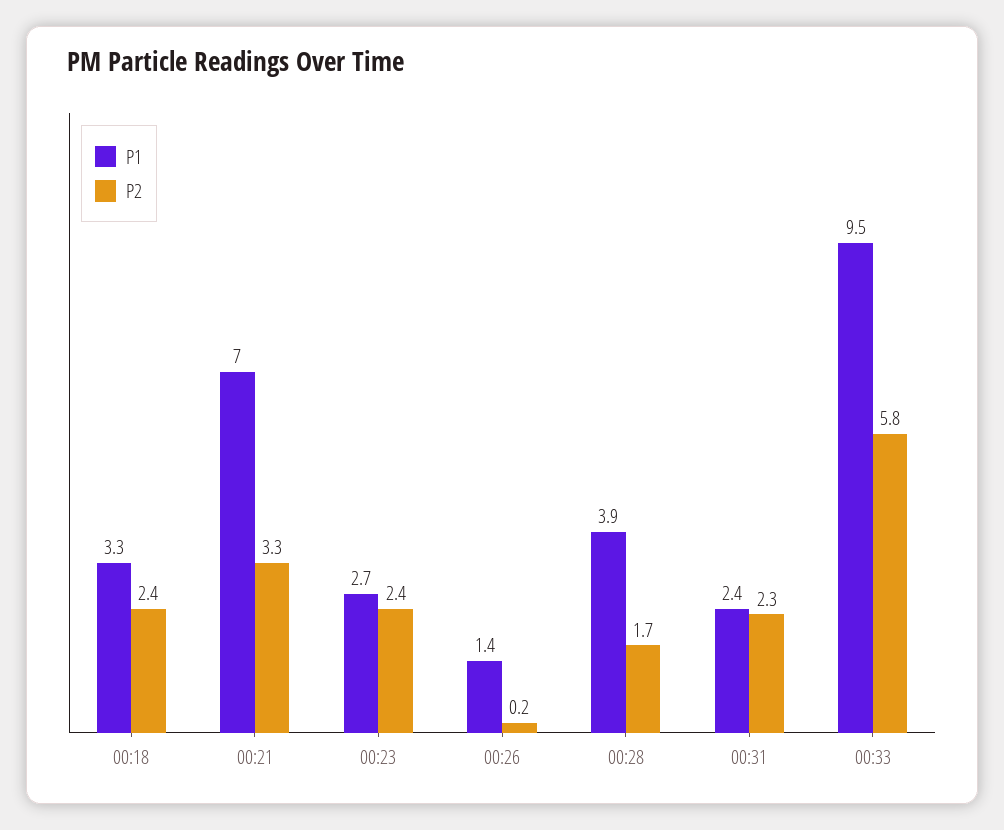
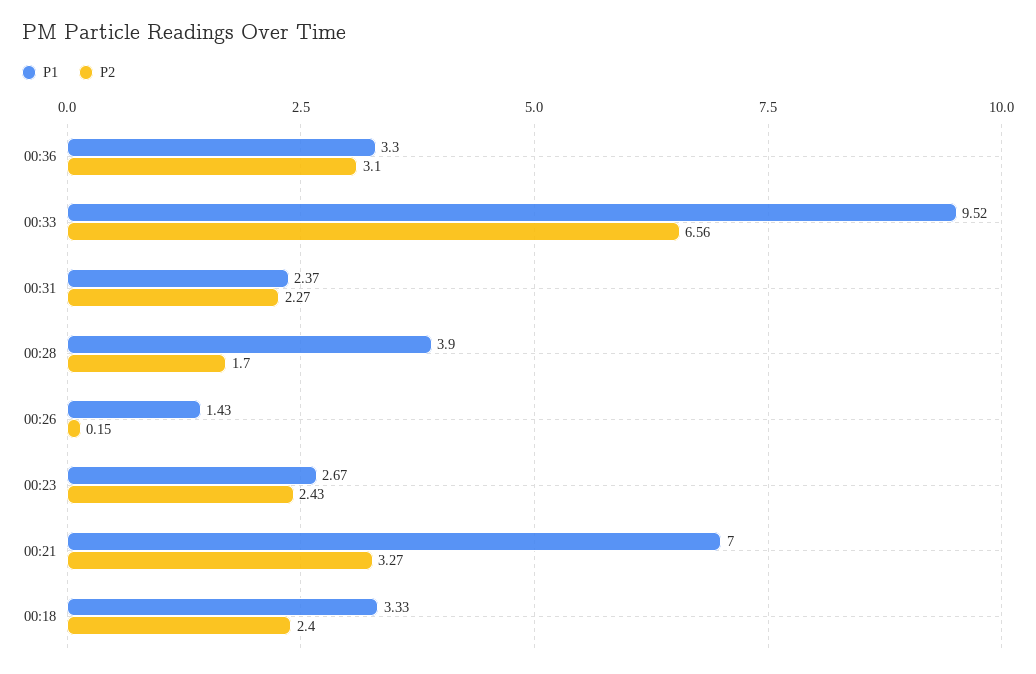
P2, 00:33: 5.8 -> 6.56
P1, 00:36: none -> 3.3
P2, 00:36: none -> 3.1

